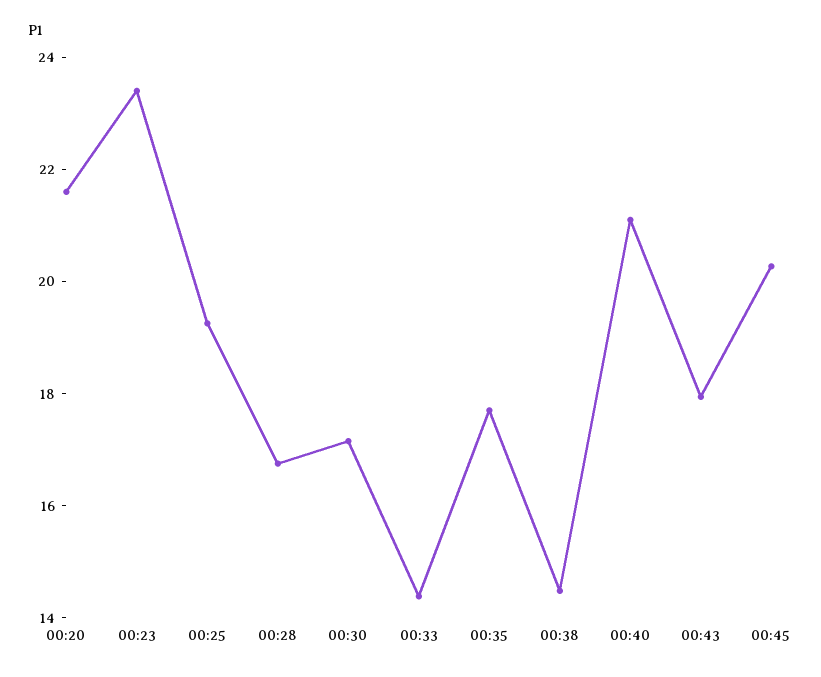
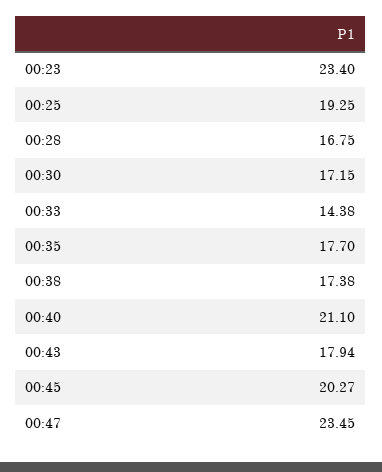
00:20: 21.5 -> none
00:38: 14.5 -> 17.38
00:47: none -> 23.45

